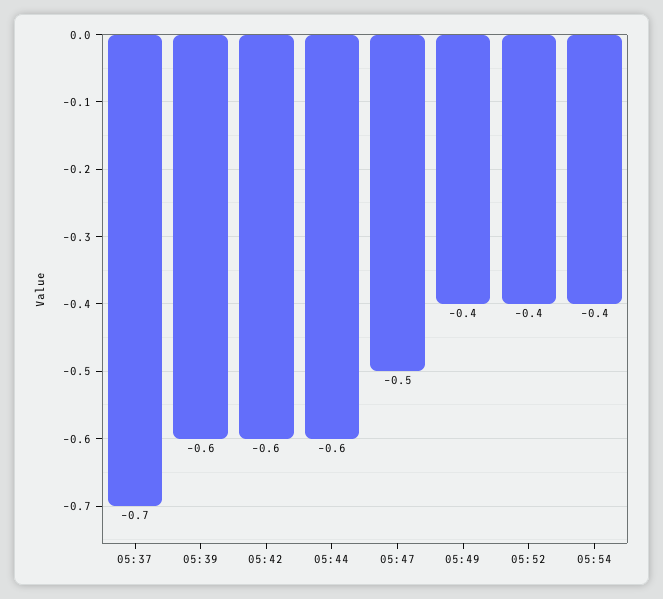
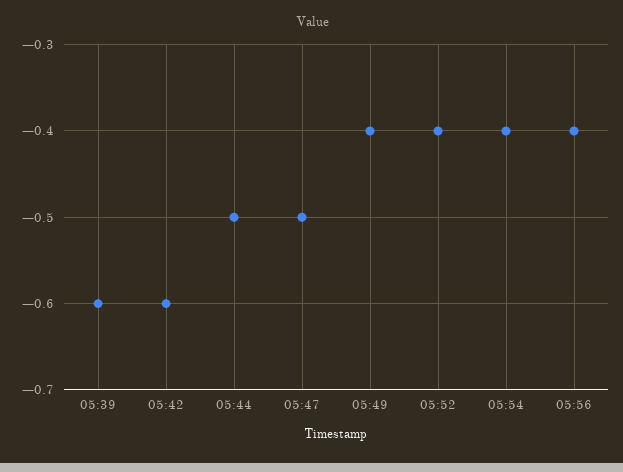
05:37: -0.7 -> none
05:44: -0.6 -> -0.5
05:56: none -> -0.4

